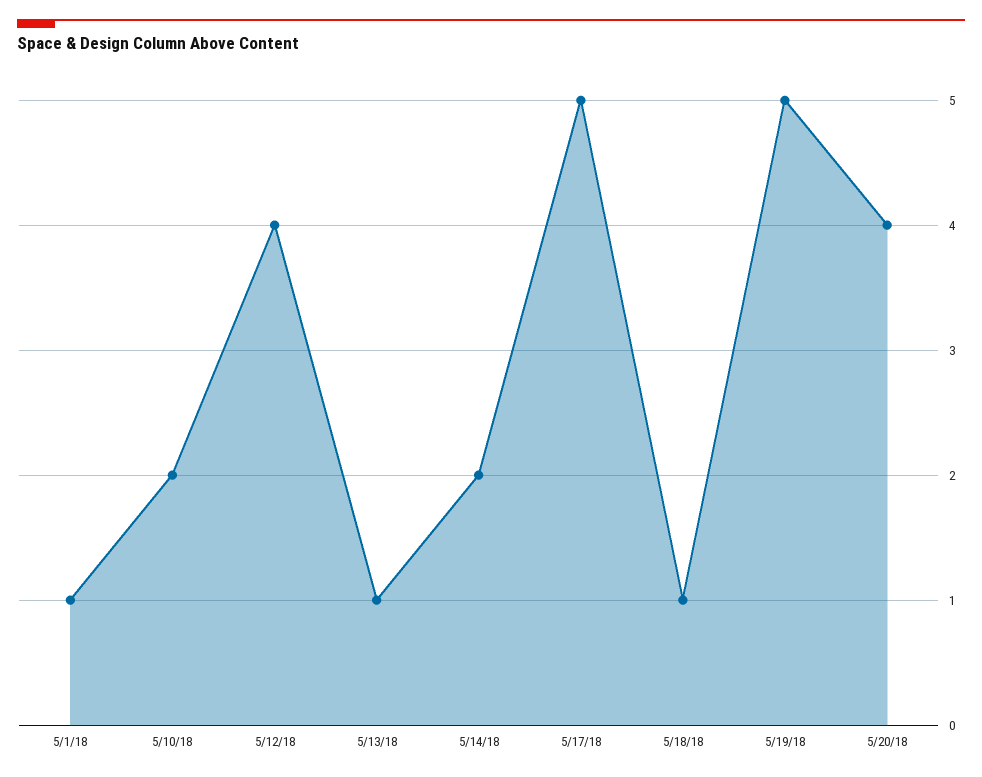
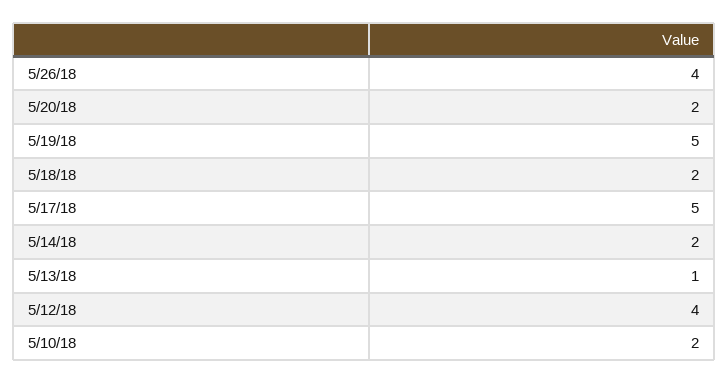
5/1/18: 1 -> none
5/18/18: 1 -> 2
5/20/18: 4 -> 2
5/26/18: none -> 4

